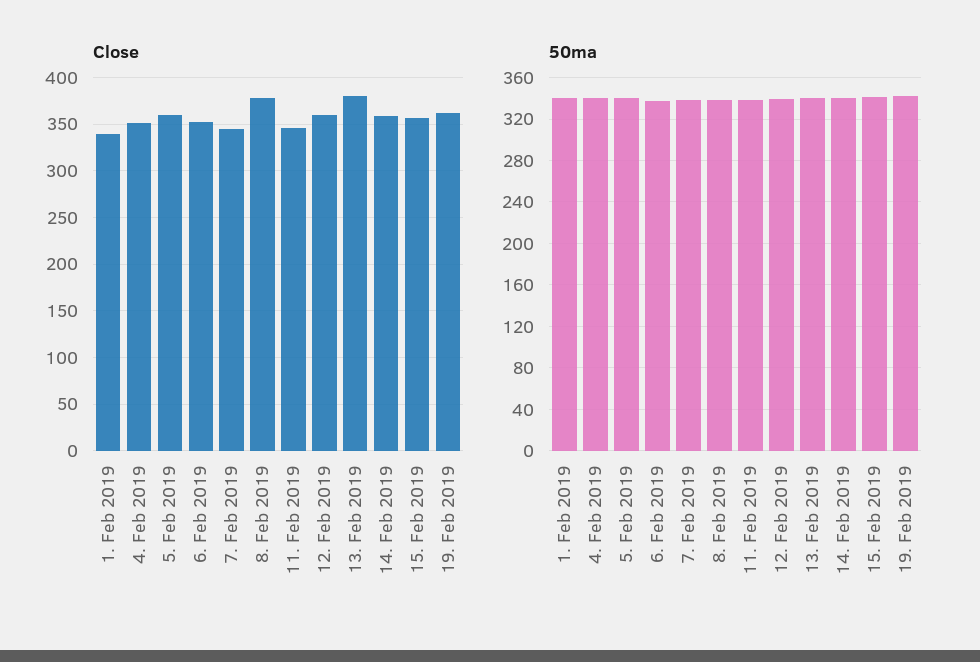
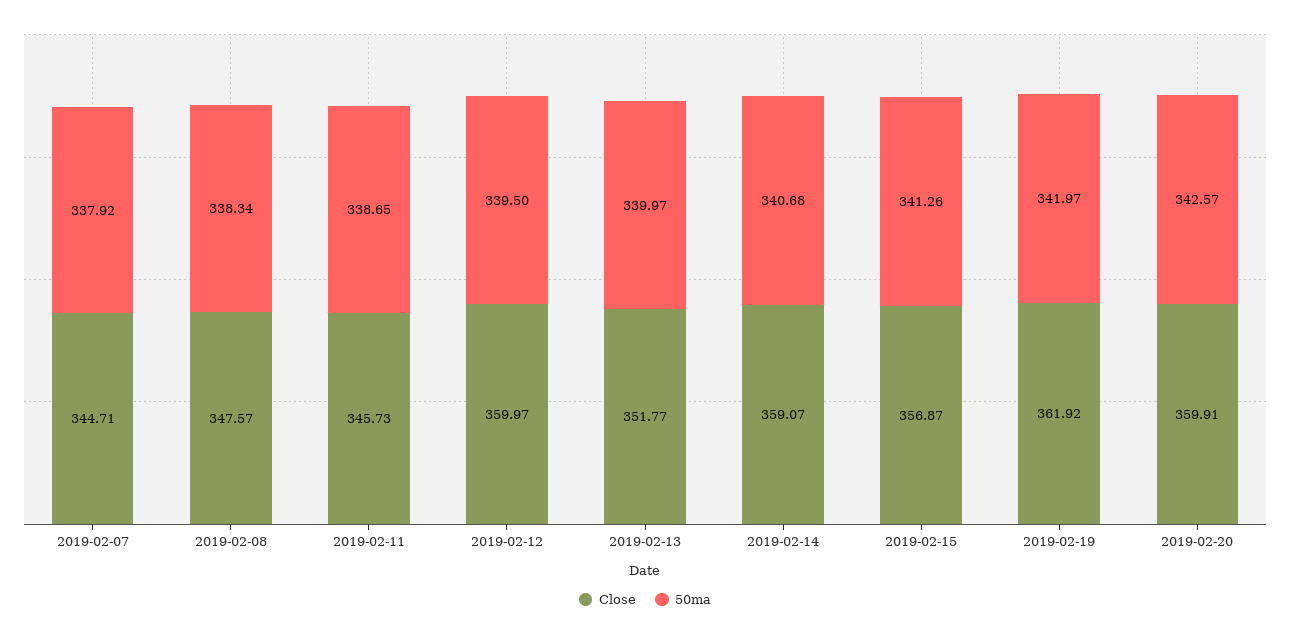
Close, 1. Feb 2019: 340 -> none
Close, 4. Feb 2019: 350 -> none
Close, 5. Feb 2019: 360 -> none
Close, 6. Feb 2019: 350 -> none
Close, 8. Feb 2019: 380 -> 347.57
Close, 13. Feb 2019: 380 -> 351.77
50ma, 1. Feb 2019: 340 -> none
50ma, 4. Feb 2019: 340 -> none
50ma, 5. Feb 2019: 340 -> none
50ma, 6. Feb 2019: 340 -> none
Close, 2019-02-20: none -> 359.91
50ma, 2019-02-20: none -> 342.57

